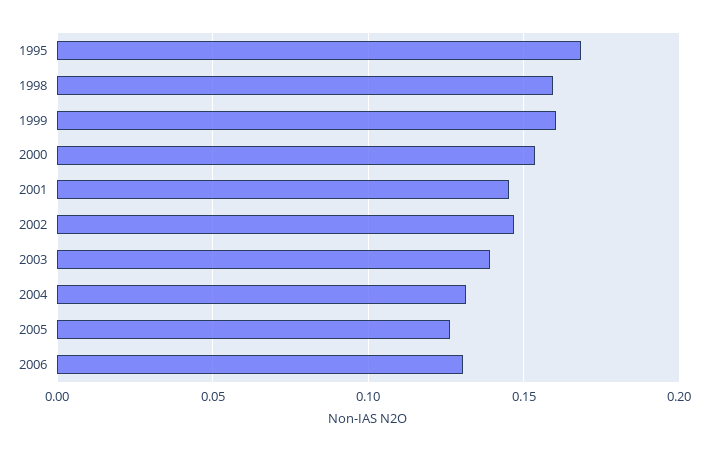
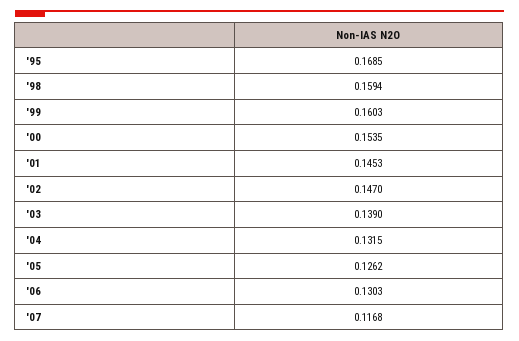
'07: none -> 0.1168

